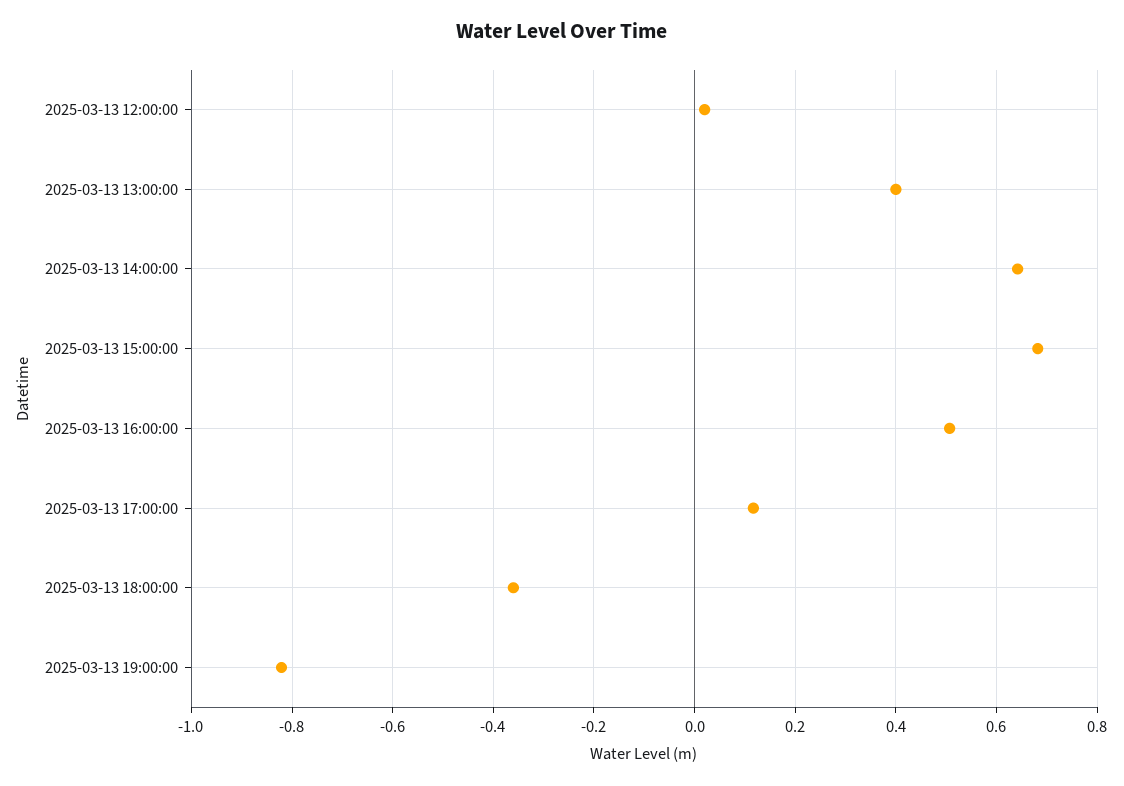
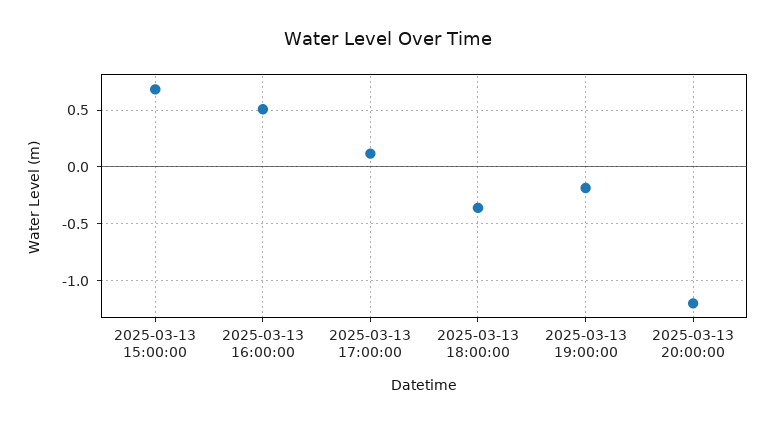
2025-03-13 12:00:00: 0.02 -> none
2025-03-13 13:00:00: 0.4 -> none
2025-03-13 14:00:00: 0.64 -> none
2025-03-13 19:00:00: -0.82 -> -0.2
2025-03-13 20:00:00: none -> -1.2

